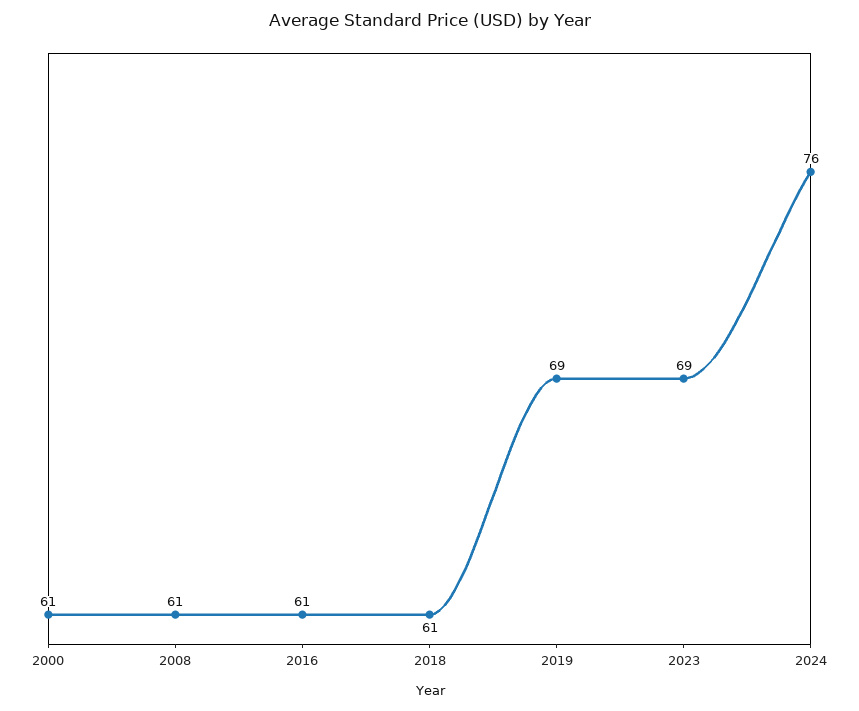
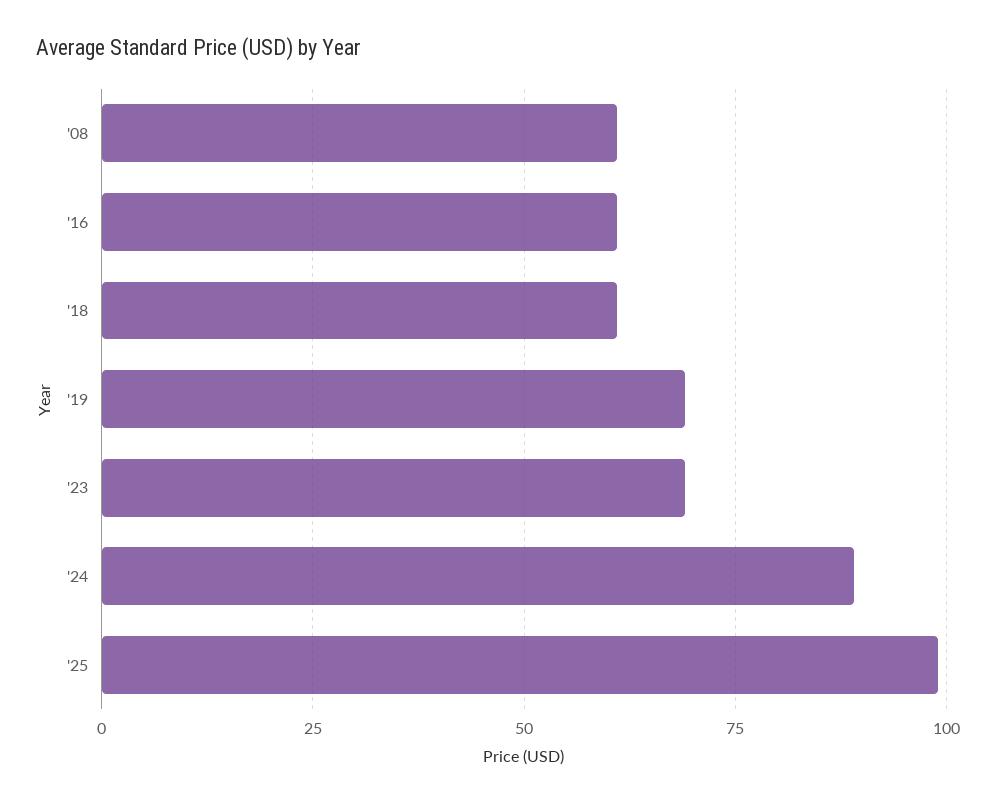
2000: 61 -> none
2024: 76 -> 90
'25: none -> 100

